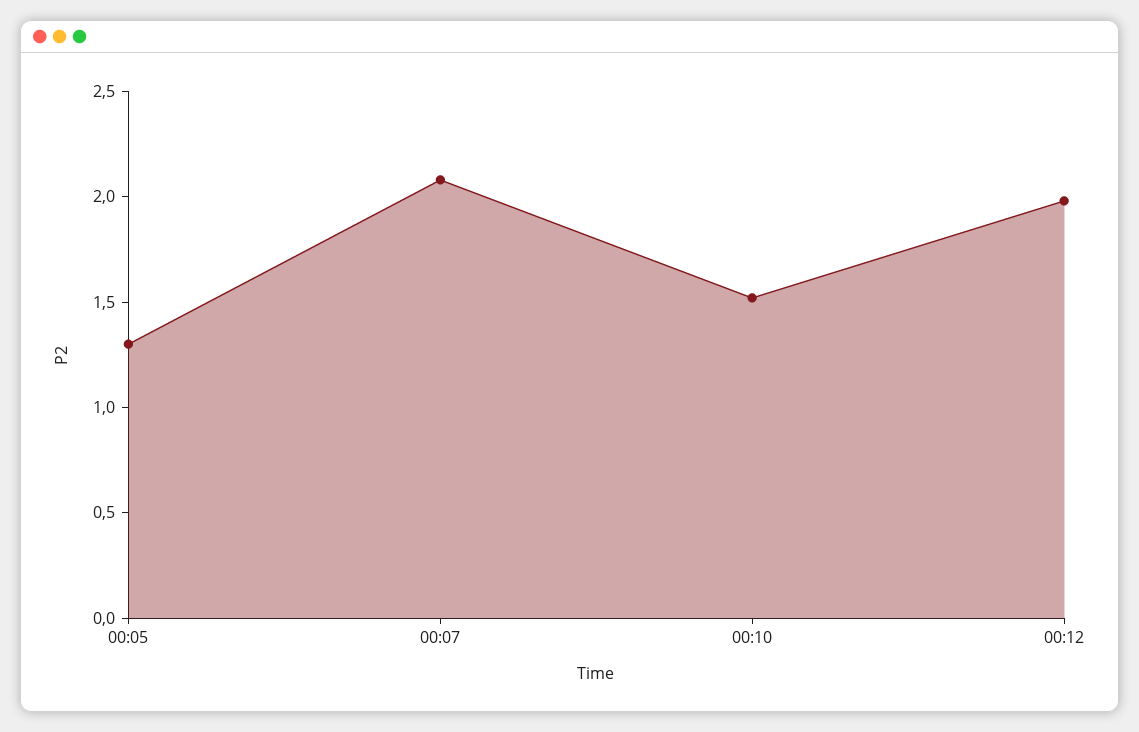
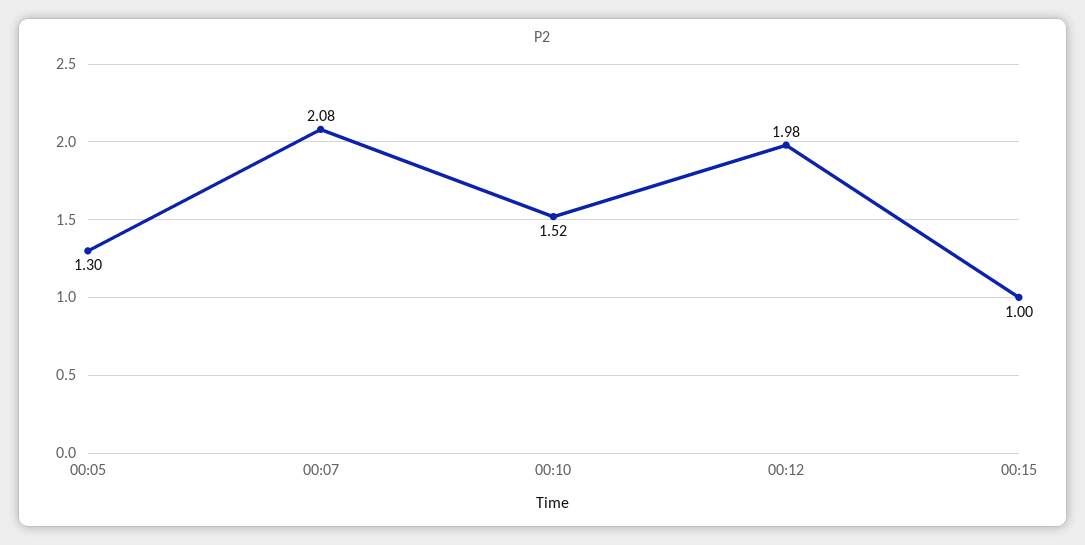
00:15: none -> 1

